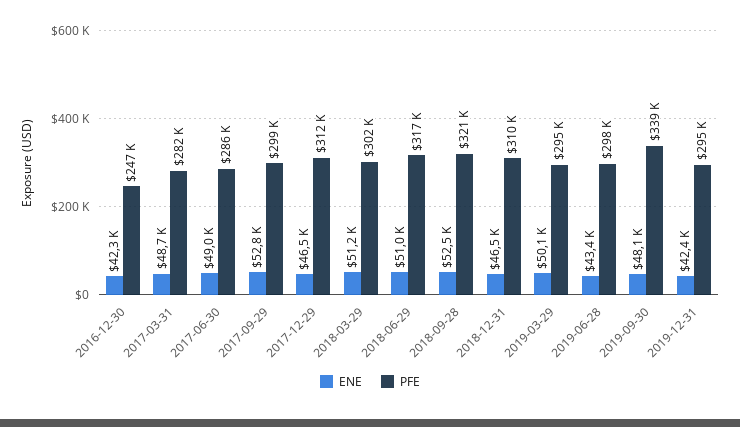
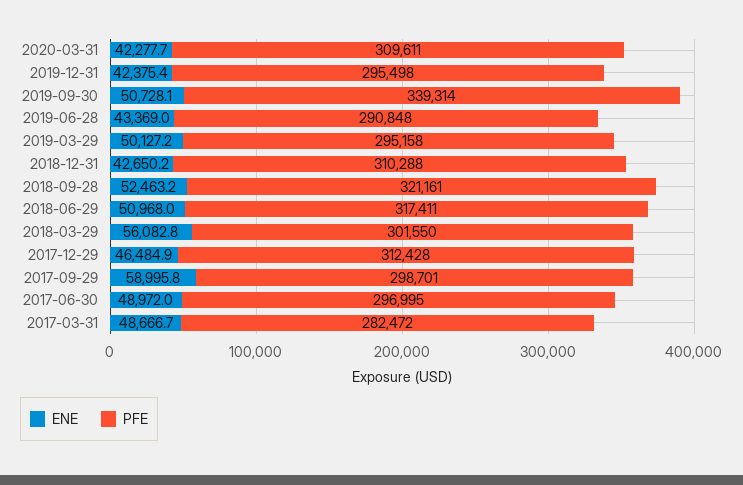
ENE, 2016-12-30: 42300 -> none
PFE, 2016-12-30: 247000 -> none
PFE, 2017-06-30: 286000 -> 296995
ENE, 2017-09-29: 52800 -> 58995.8
ENE, 2018-03-29: 51200 -> 56082.8
ENE, 2018-12-31: 46500 -> 42650.2
PFE, 2019-06-28: 298000 -> 290848
ENE, 2019-09-30: 48100 -> 50728.1
ENE, 2020-03-31: none -> 42277.7
PFE, 2020-03-31: none -> 309611

